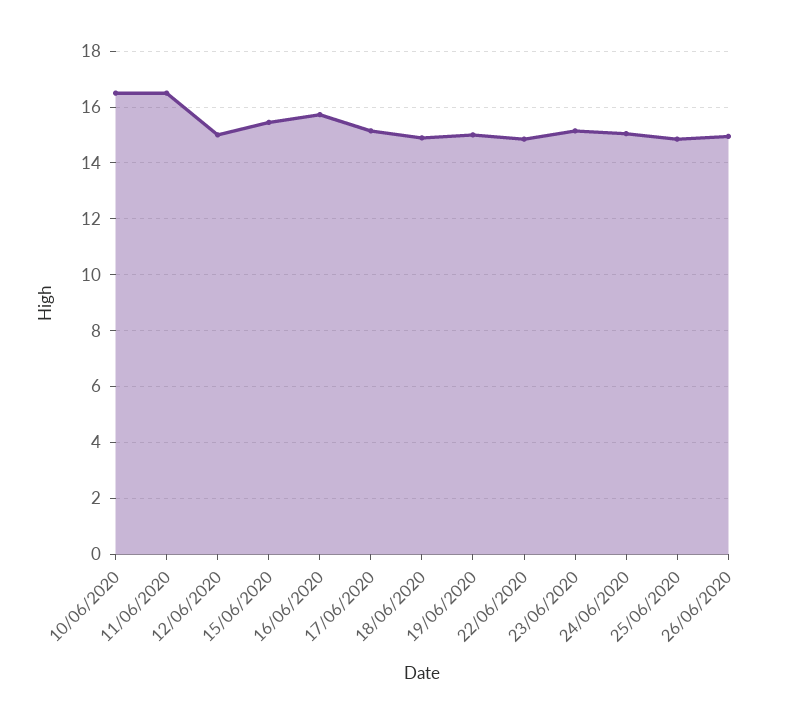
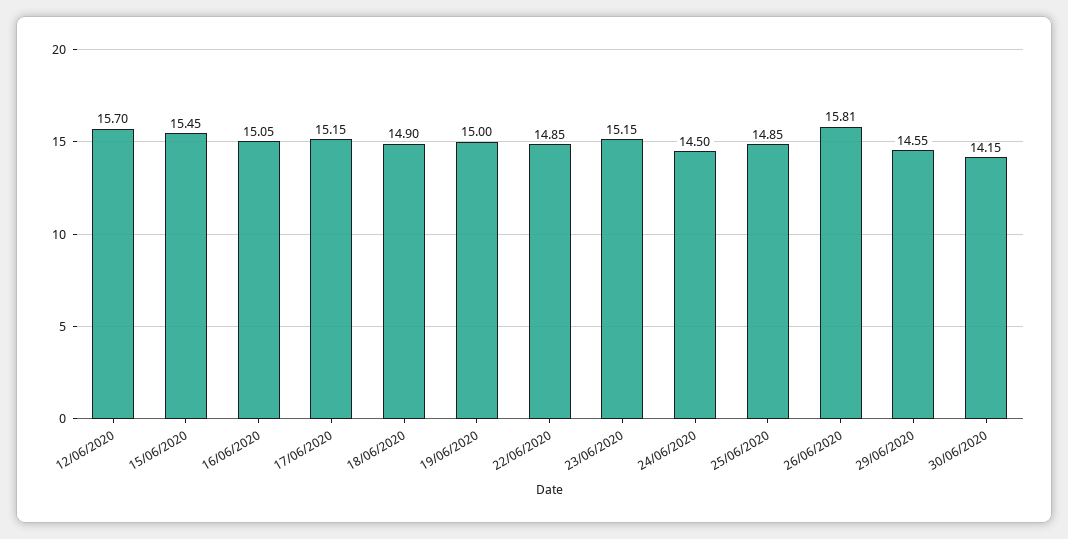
10/06/2020: 16.5 -> none
11/06/2020: 16.5 -> none
12/06/2020: 15 -> 15.7
16/06/2020: 15.75 -> 15.05
24/06/2020: 15 -> 14.5
26/06/2020: 15 -> 15.81
29/06/2020: none -> 14.55
30/06/2020: none -> 14.15

